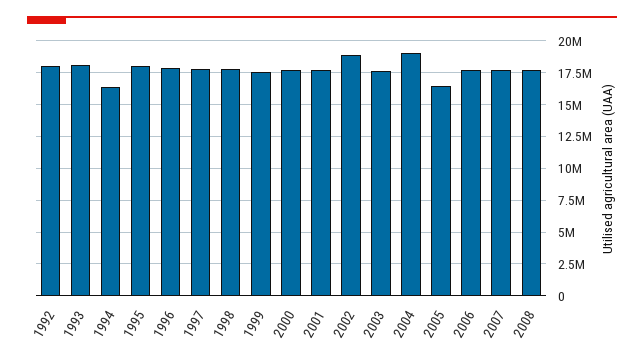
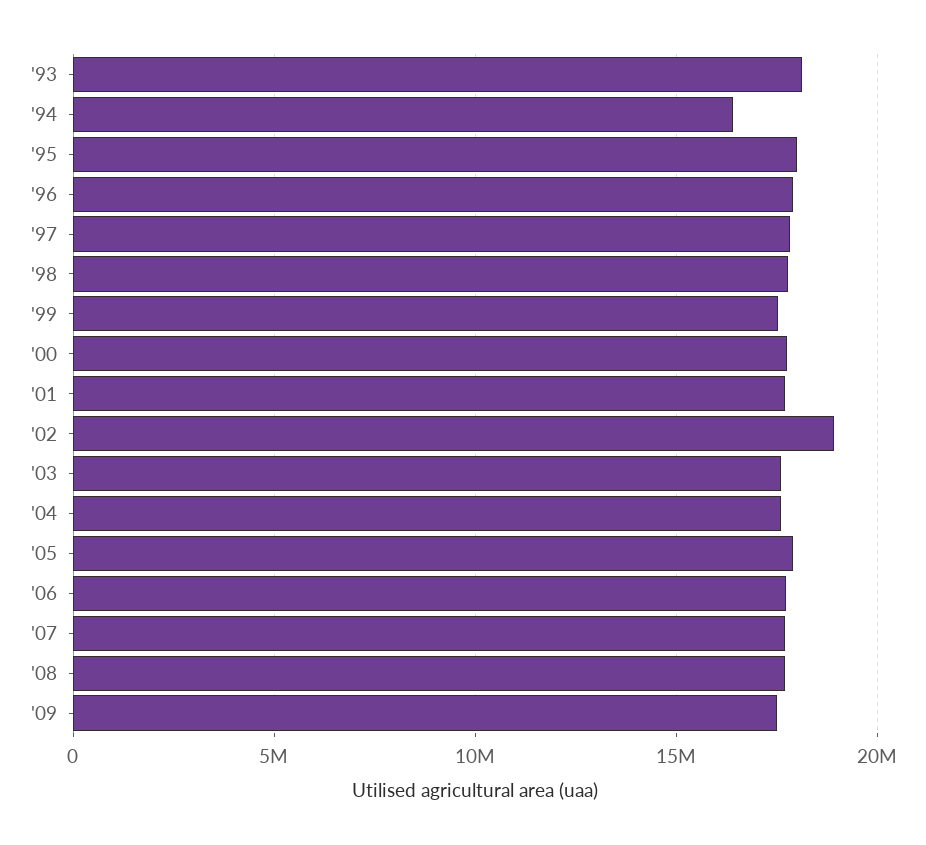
1992: 18000000 -> none
2004: 19000000 -> 17500000
2005: 16500000 -> 18000000
'09: none -> 17500000

